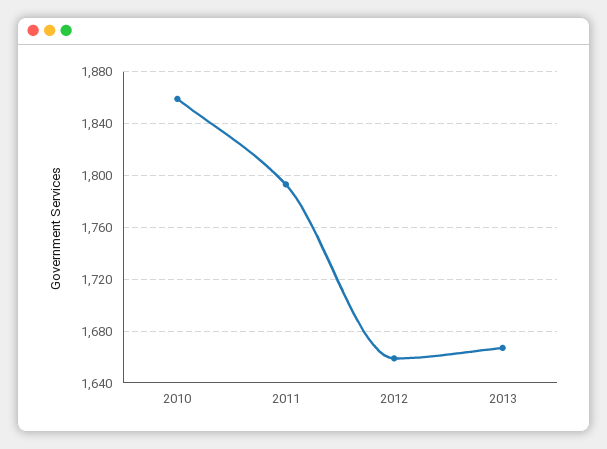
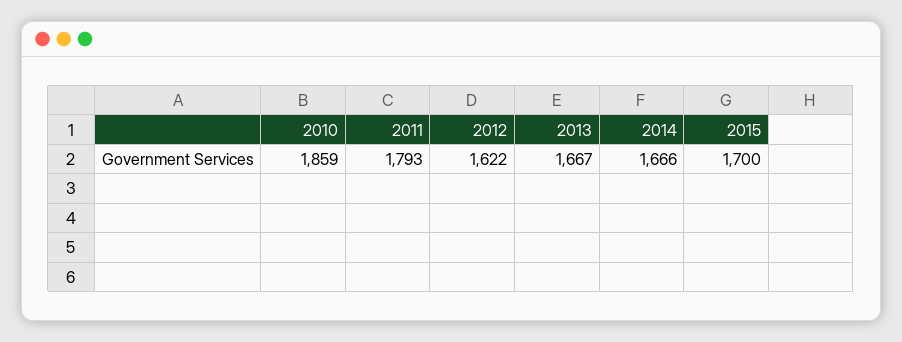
2012: 1660 -> 1622
2014: none -> 1666
2015: none -> 1700

